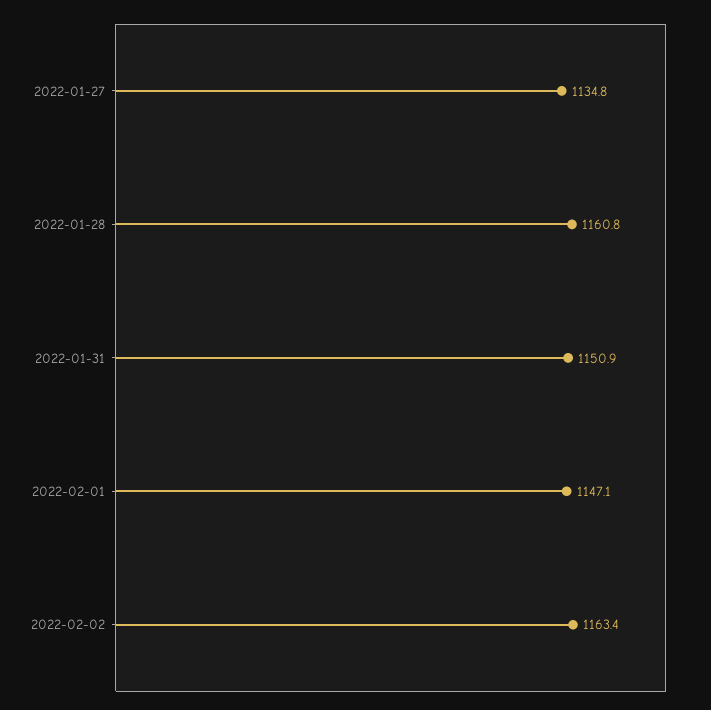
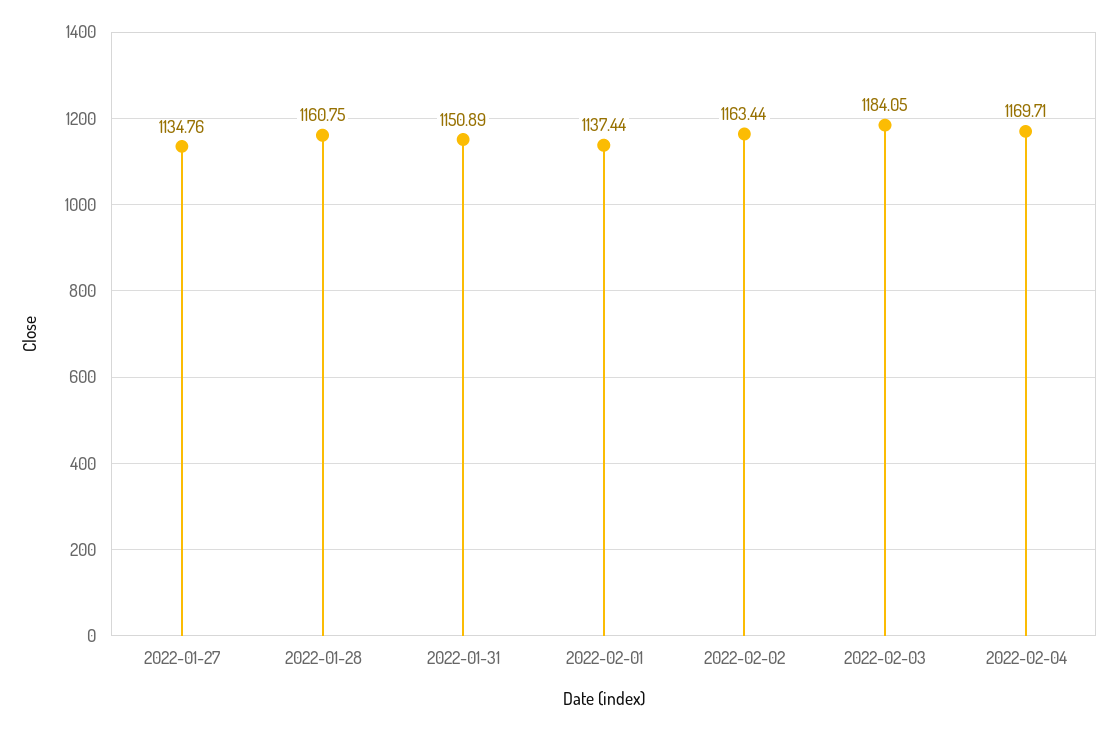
2022-02-01: 1147.1 -> 1137.44
2022-02-03: none -> 1184.05
2022-02-04: none -> 1169.71

